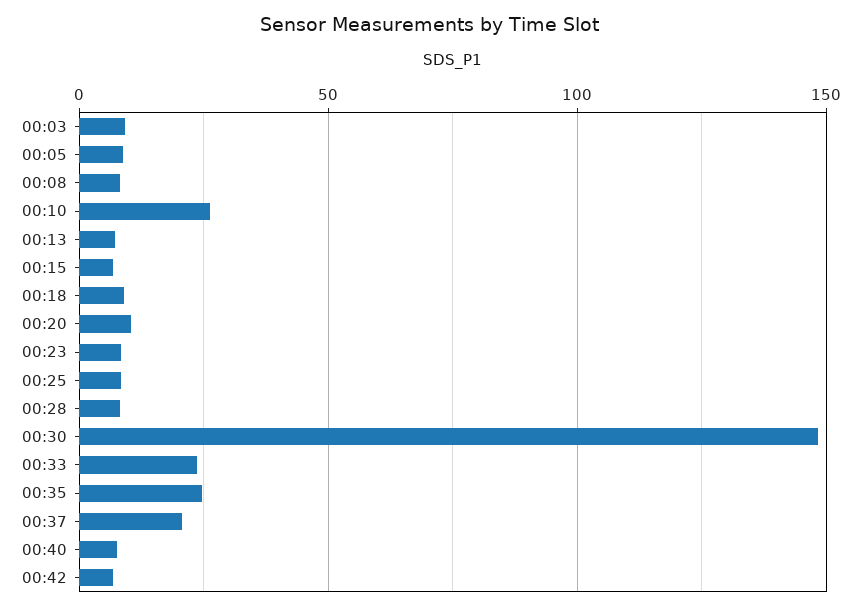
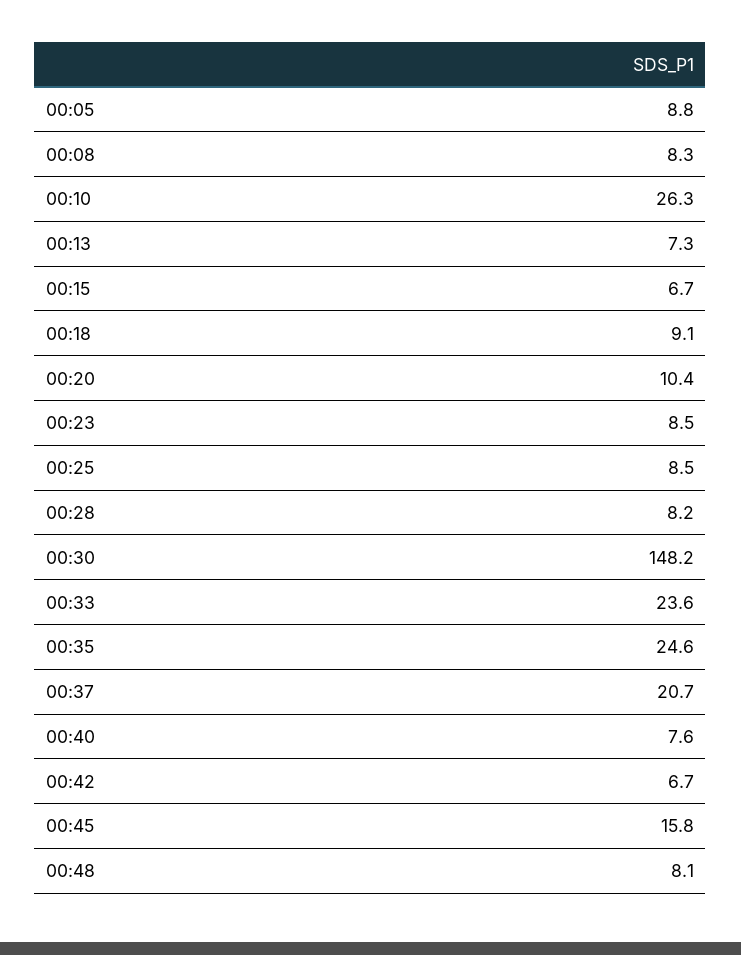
00:03: 10 -> none
00:45: none -> 15.8
00:48: none -> 8.1

